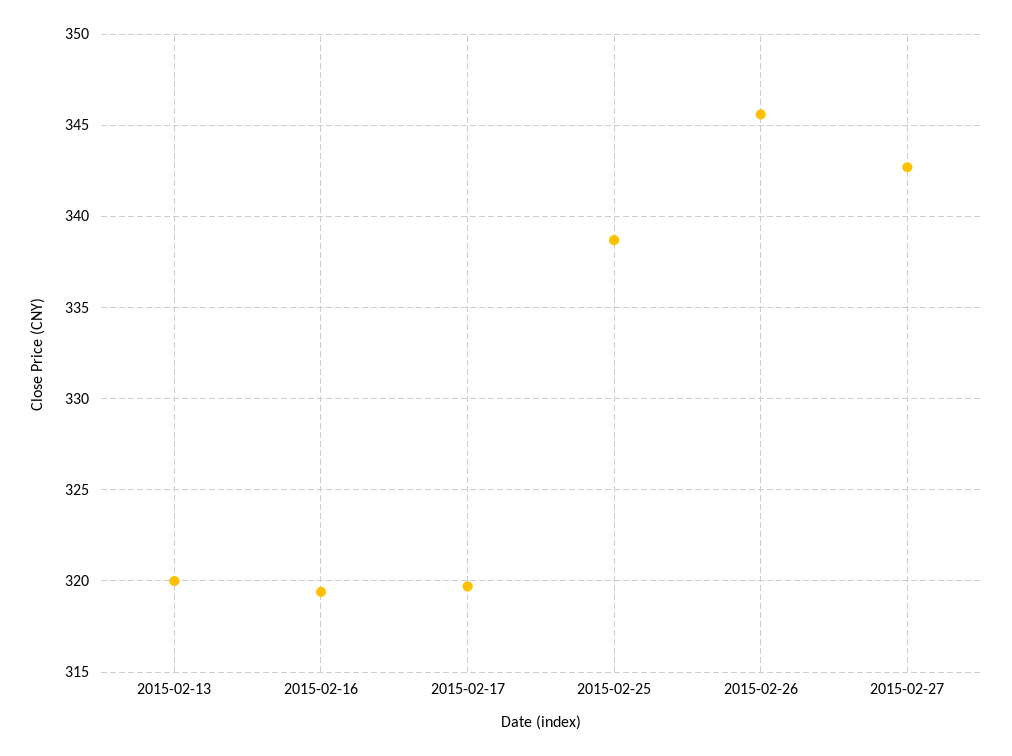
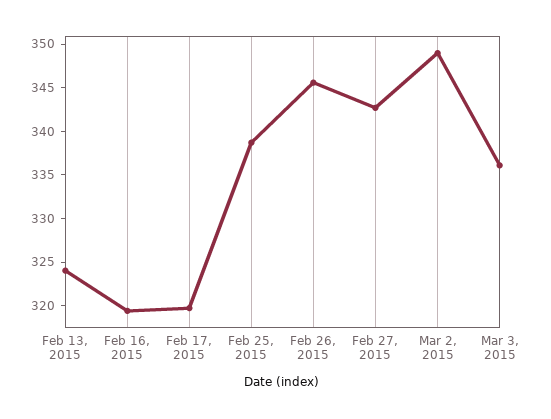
2015-02-13: 320 -> 324
Mar 2, 2015: none -> 349
Mar 3, 2015: none -> 336

